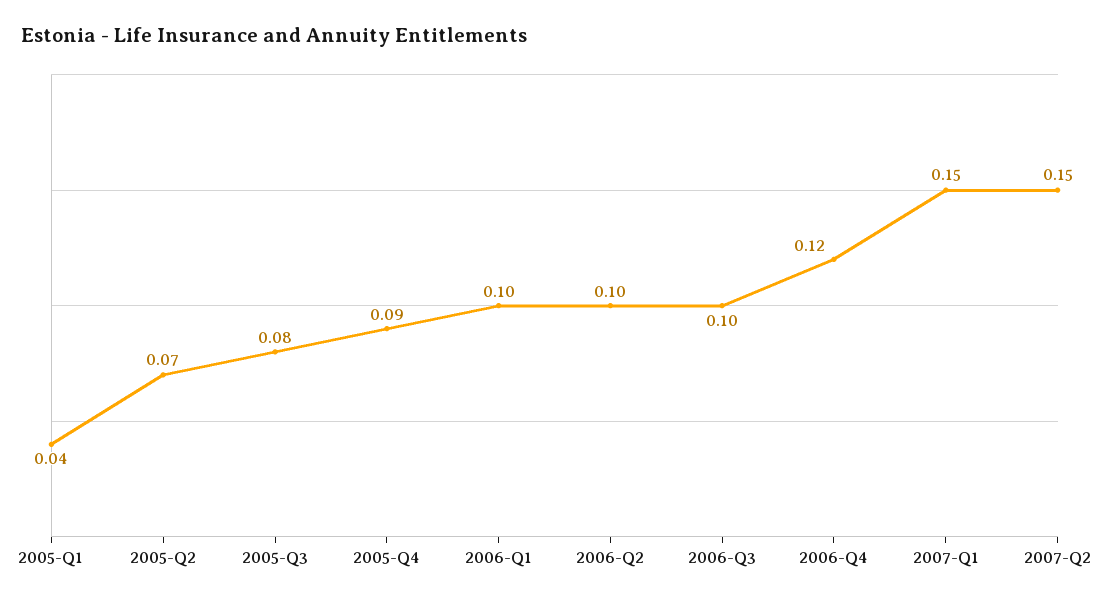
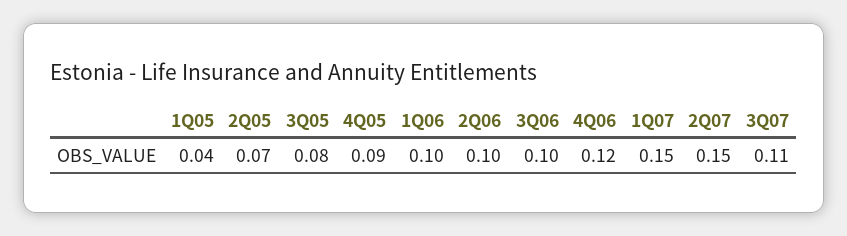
3Q07: none -> 0.11

